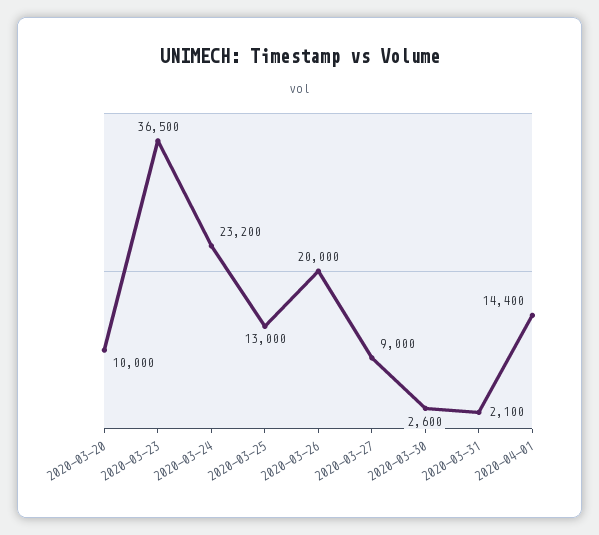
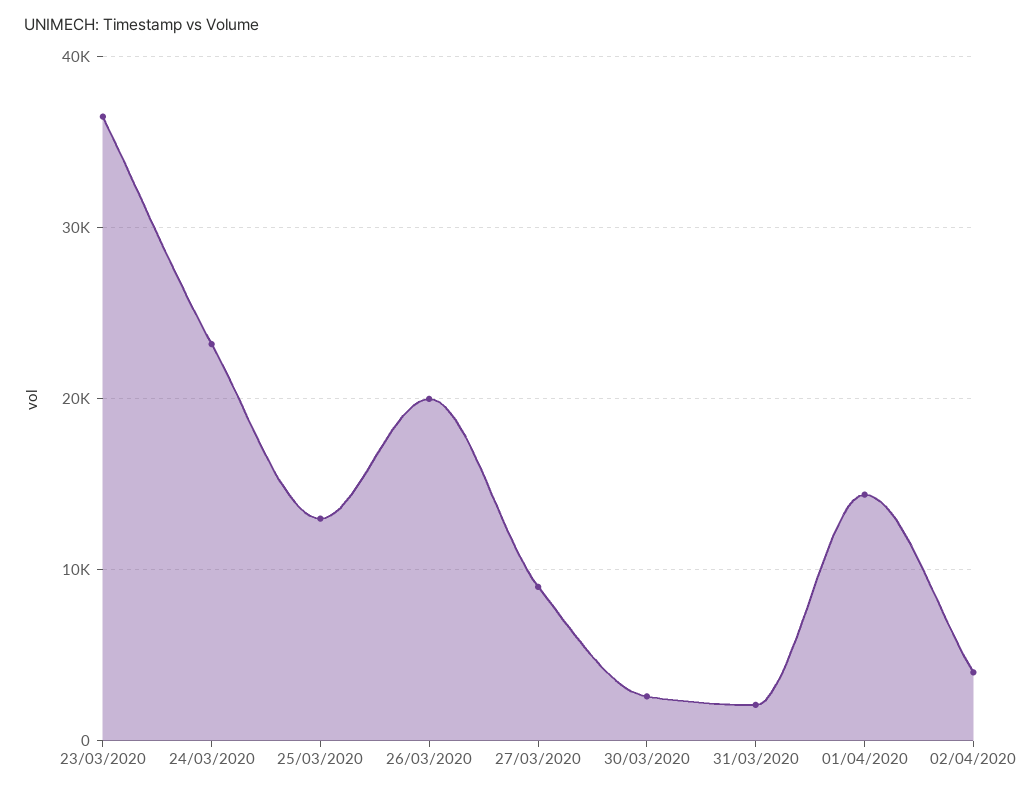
2020-03-20: 10000 -> none
02/04/2020: none -> 4000

